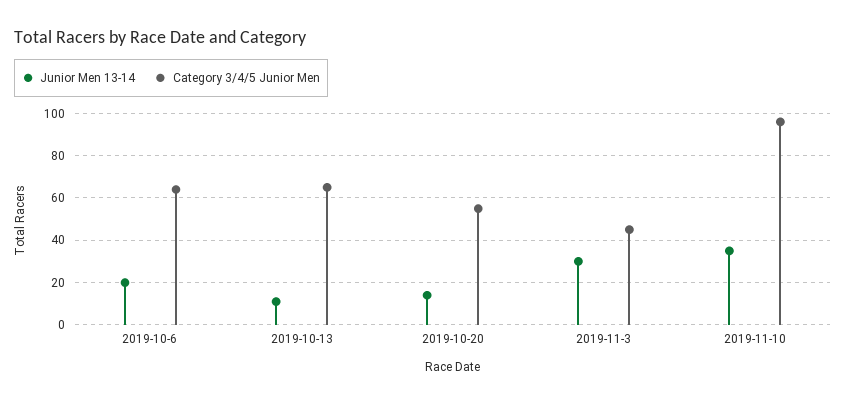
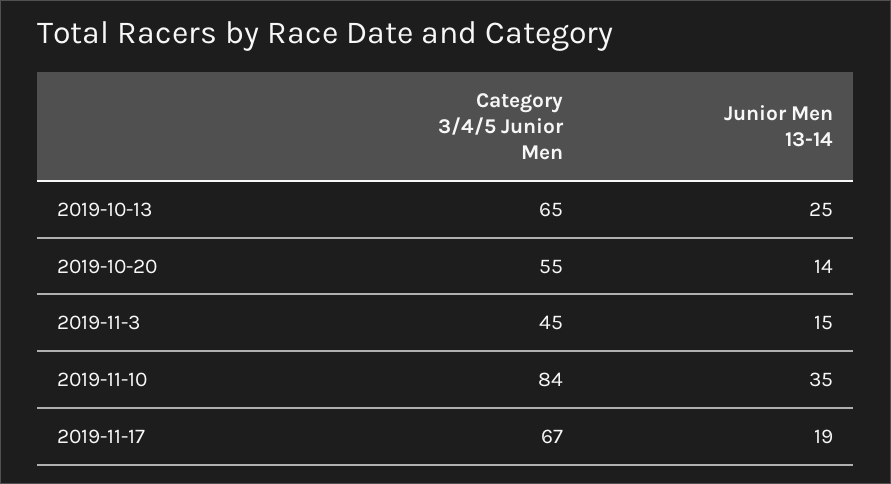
Junior Men 13-14, 2019-10-6: 20 -> none
Category 3/4/5 Junior Men, 2019-10-6: 65 -> none
Junior Men 13-14, 2019-10-13: 10 -> 25
Junior Men 13-14, 2019-11-3: 30 -> 15
Category 3/4/5 Junior Men, 2019-11-10: 95 -> 84
Category 3/4/5 Junior Men, 2019-11-17: none -> 67
Junior Men 13-14, 2019-11-17: none -> 19

